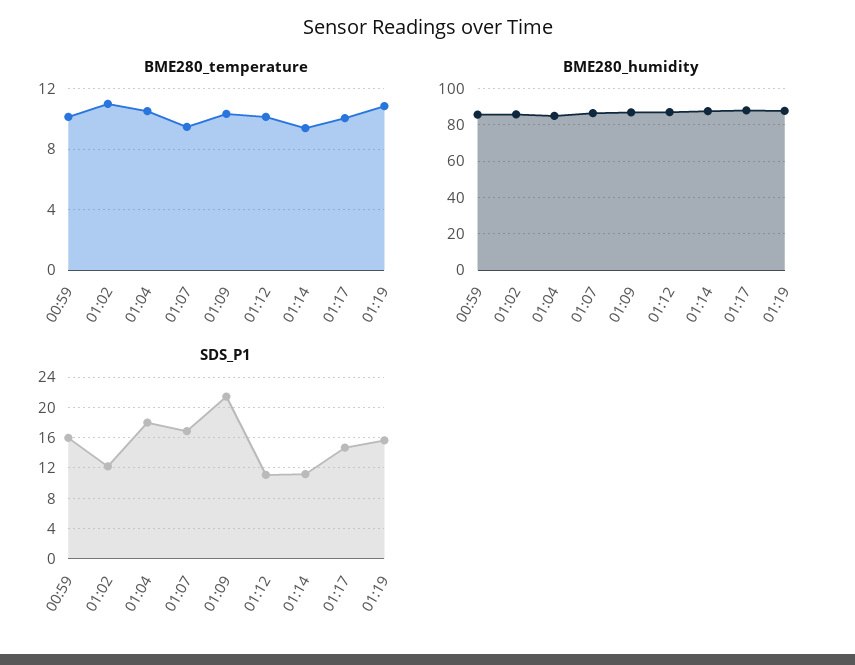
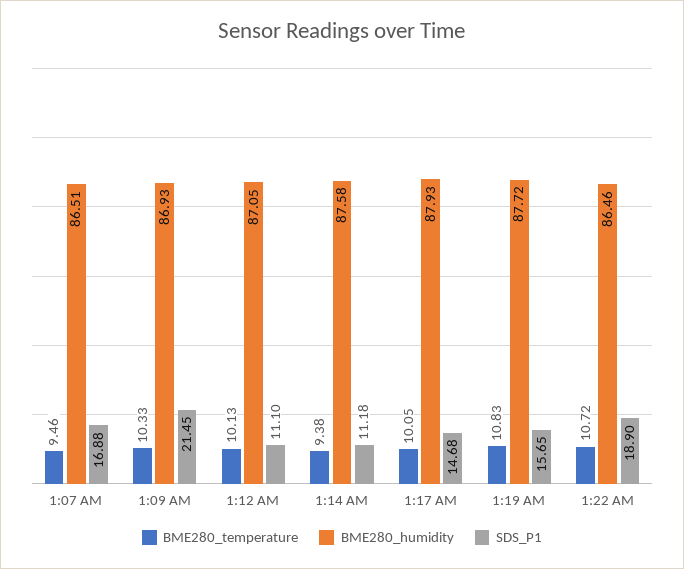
BME280_temperature, 00:59: 10 -> none
BME280_temperature, 01:02: 11 -> none
BME280_temperature, 01:04: 10.5 -> none
BME280_humidity, 00:59: 85 -> none
BME280_humidity, 01:02: 85 -> none
BME280_humidity, 01:04: 85 -> none
SDS_P1, 00:59: 16 -> none
SDS_P1, 01:02: 12 -> none
SDS_P1, 01:04: 18 -> none
BME280_temperature, 1:22 AM: none -> 10.72
BME280_humidity, 1:22 AM: none -> 86.46
SDS_P1, 1:22 AM: none -> 18.9

